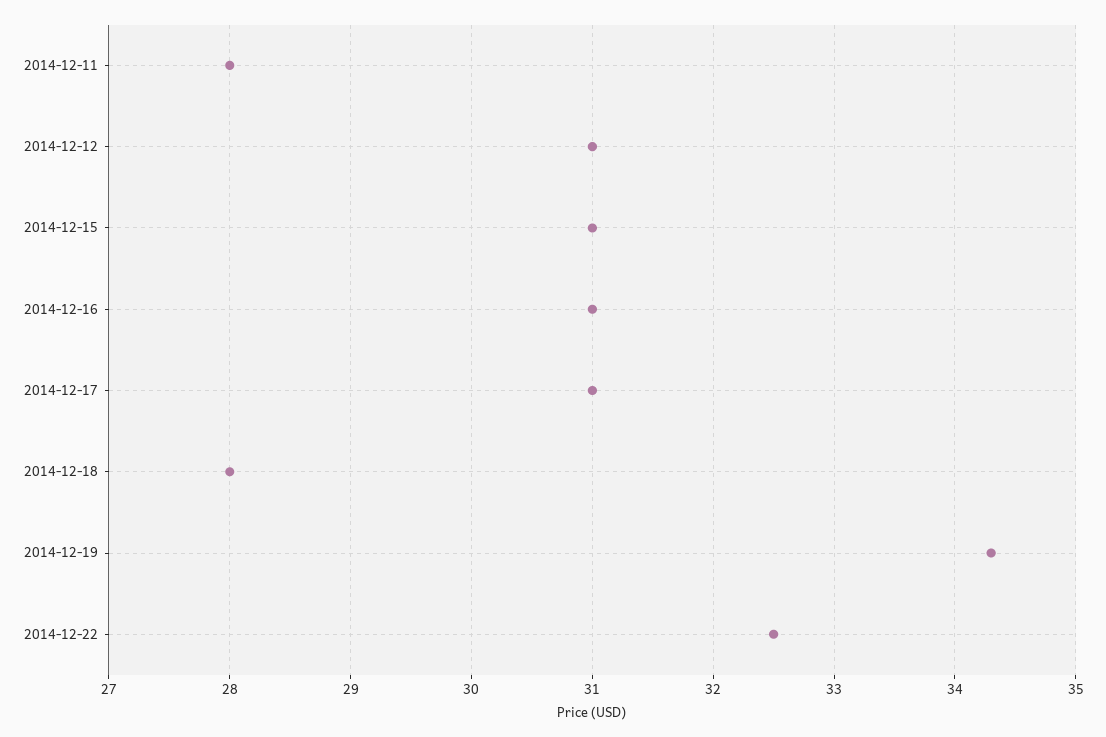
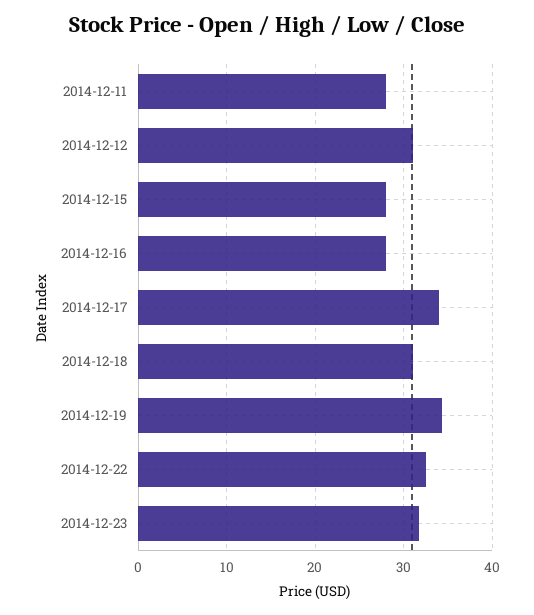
2014-12-15: 31 -> 28
2014-12-16: 31 -> 28
2014-12-17: 31 -> 34
2014-12-18: 28 -> 31
2014-12-23: none -> 32

